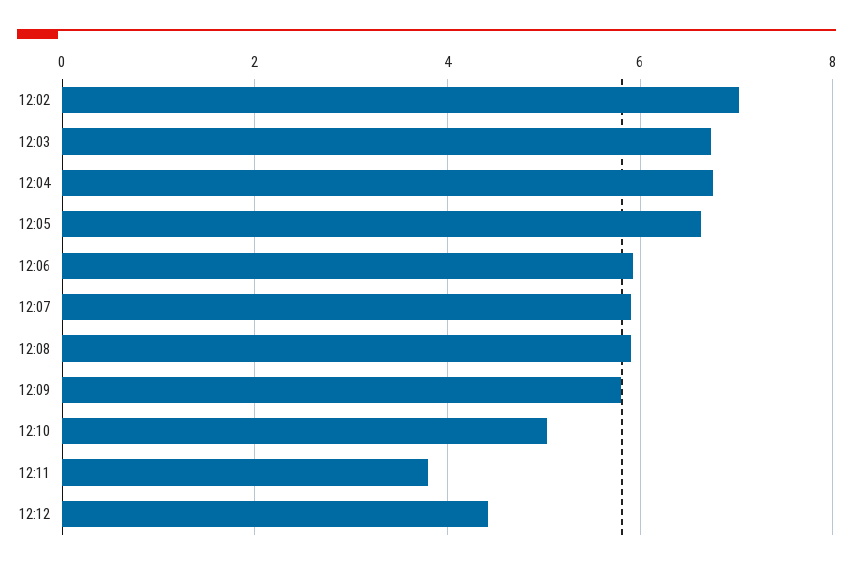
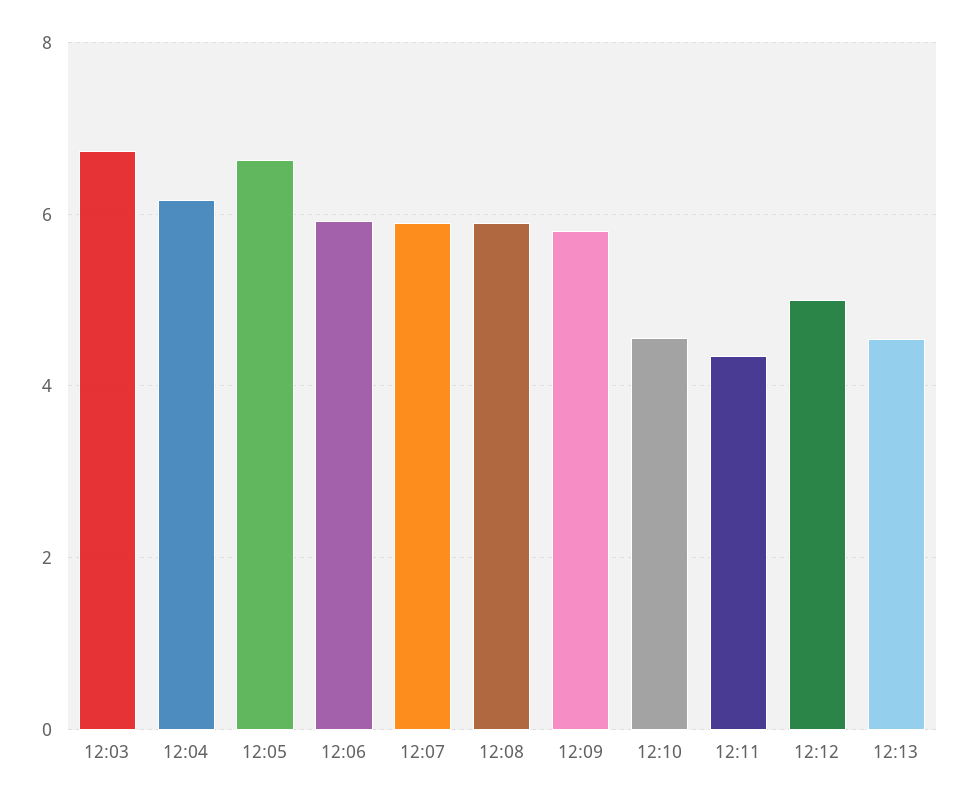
12:02: 7 -> none
12:04: 6.8 -> 6.2
12:10: 5 -> 4.6
12:11: 3.8 -> 4.4
12:12: 4.4 -> 5
12:13: none -> 4.6

